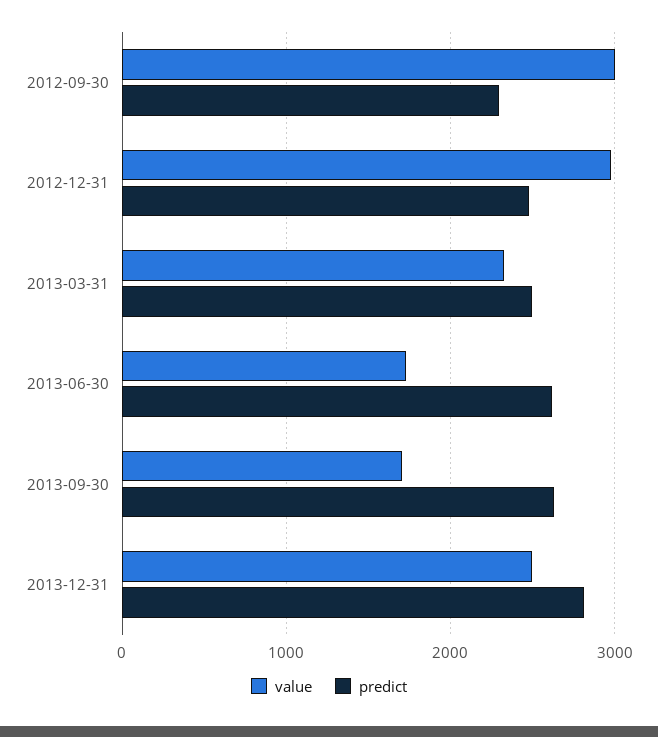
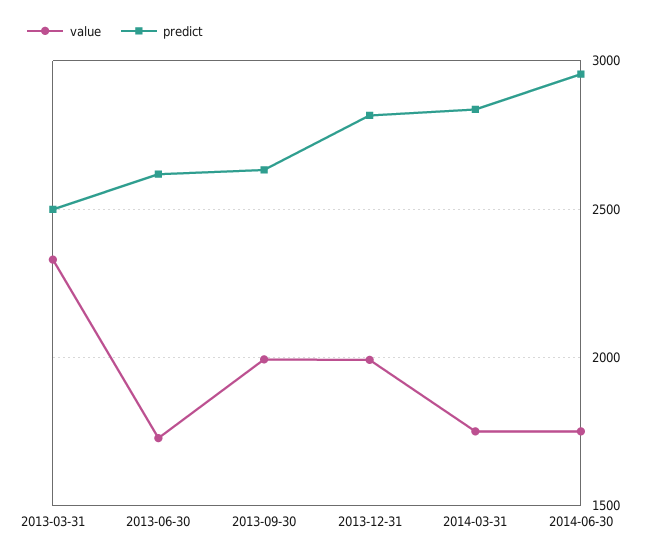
value, 2012-09-30: 3000 -> none
predict, 2012-09-30: 2300 -> none
value, 2012-12-31: 3000 -> none
predict, 2012-12-31: 2500 -> none
value, 2013-09-30: 1700 -> 2000
value, 2013-12-31: 2500 -> 2000
value, 2014-03-31: none -> 1750
predict, 2014-03-31: none -> 2850
value, 2014-06-30: none -> 1750
predict, 2014-06-30: none -> 2950

